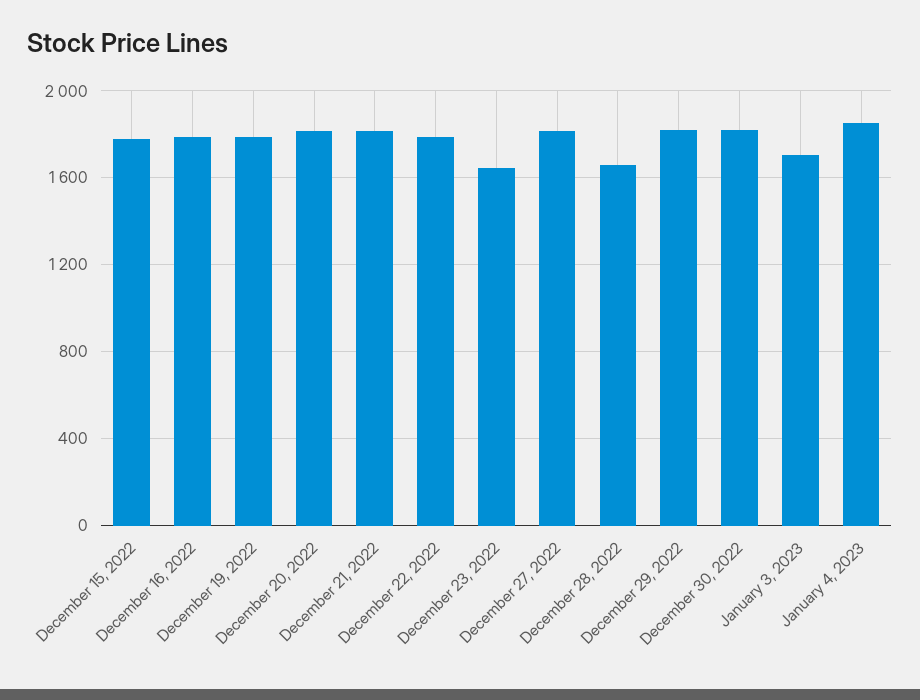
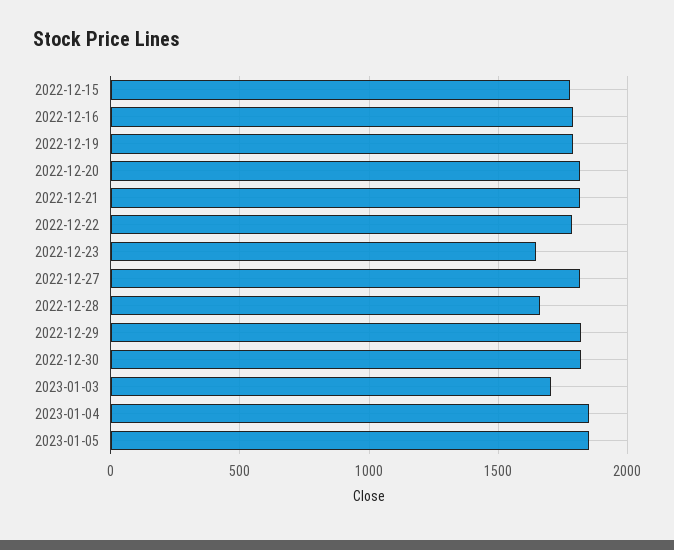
2023-01-05: none -> 1850

